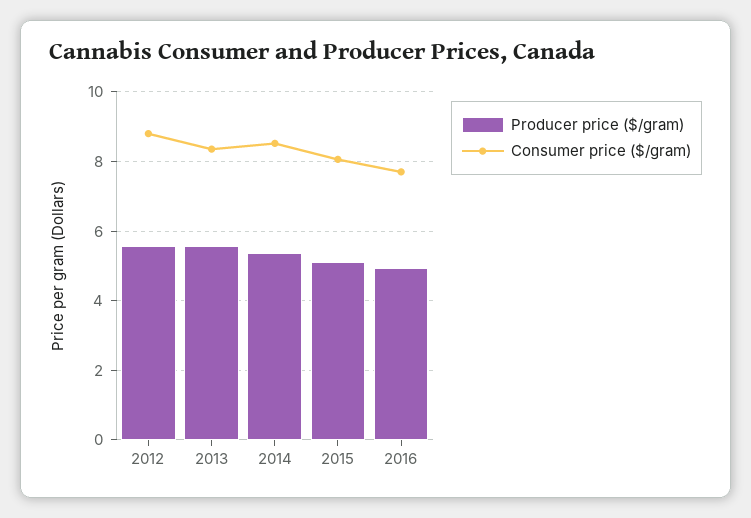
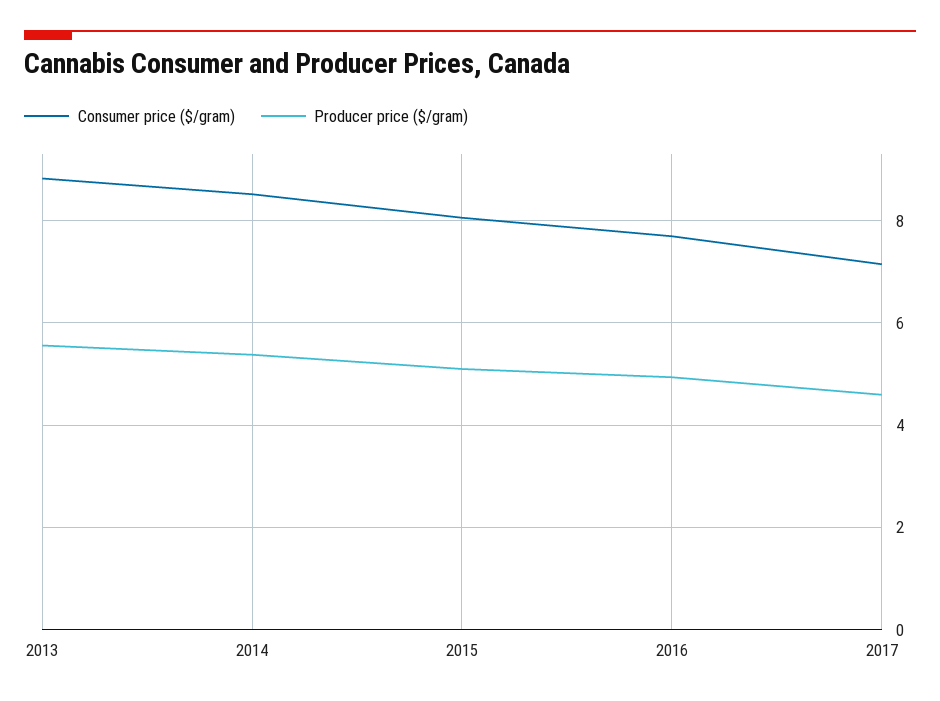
Producer price ($/gram), 2012: 5.6 -> none
Consumer price ($/gram), 2012: 8.8 -> none
Consumer price ($/gram), 2013: 8.4 -> 8.8
Consumer price ($/gram), 2017: none -> 7.2
Producer price ($/gram), 2017: none -> 4.6

